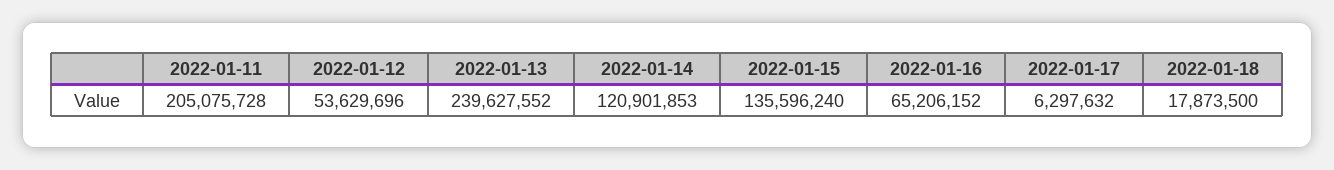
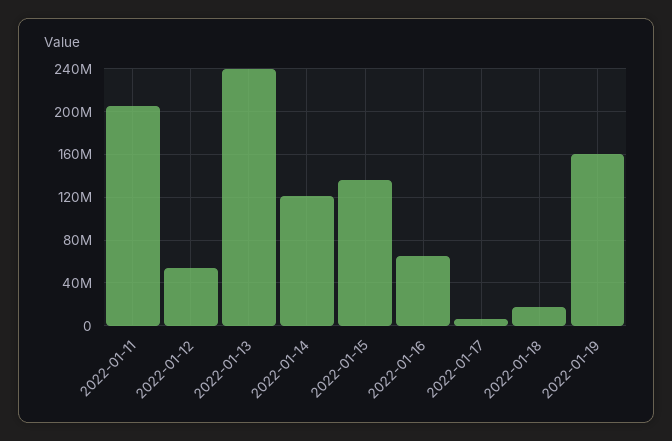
2022-01-19: none -> 160000000

